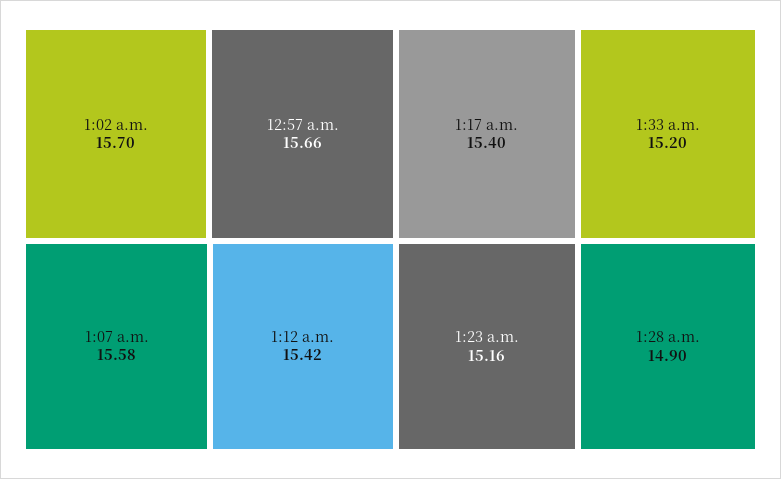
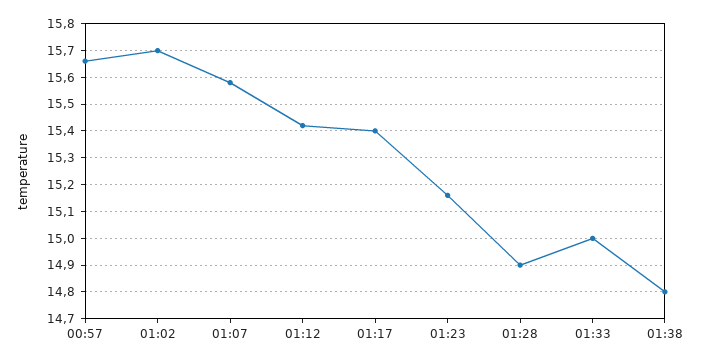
1:33 a.m.: 15.2 -> 15
01:38: none -> 14.8

